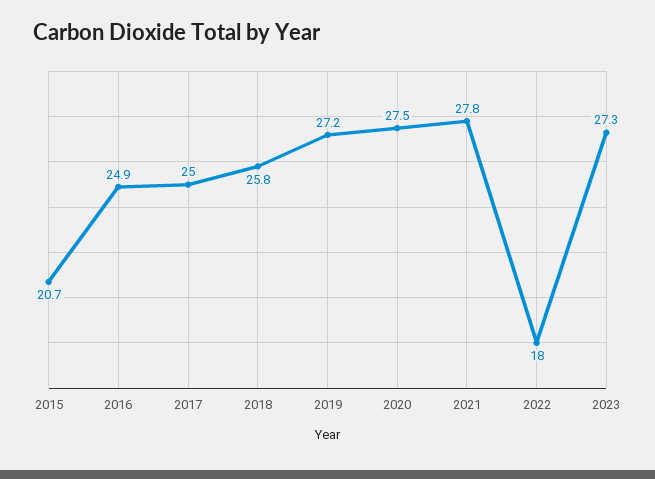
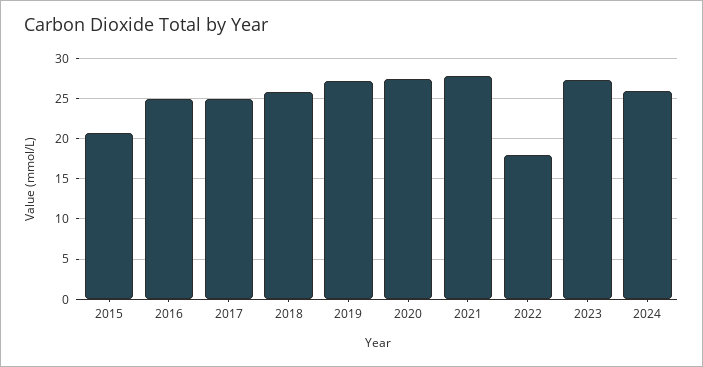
2024: none -> 26

